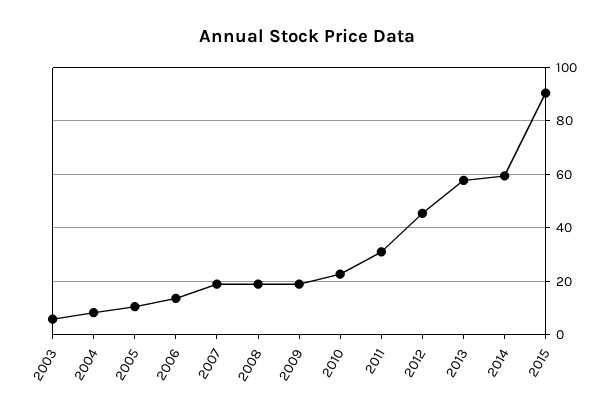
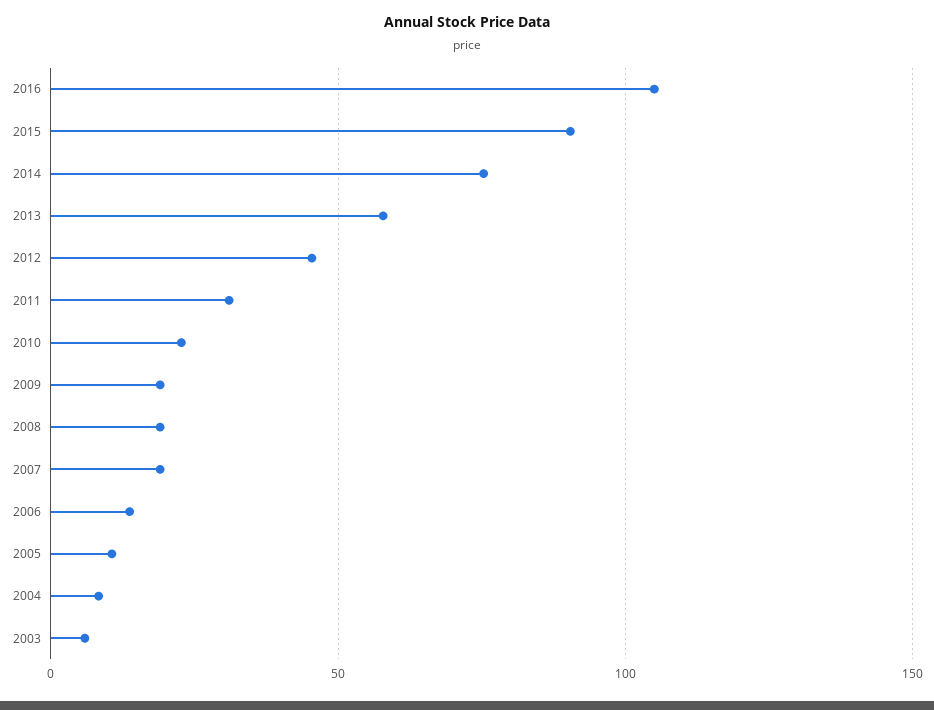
2014: 60 -> 75
2016: none -> 105

